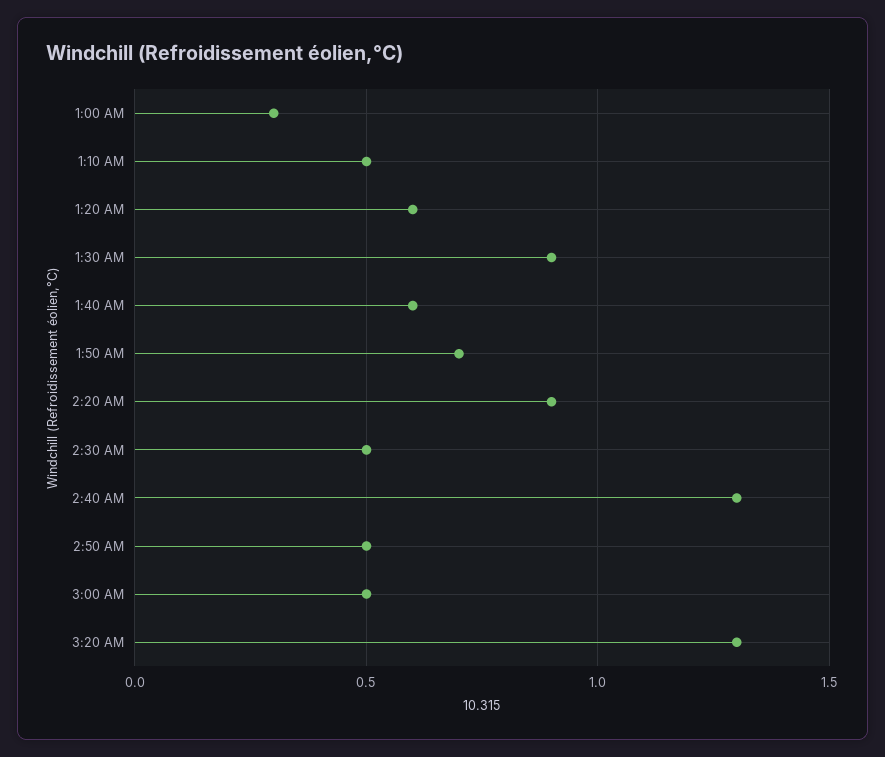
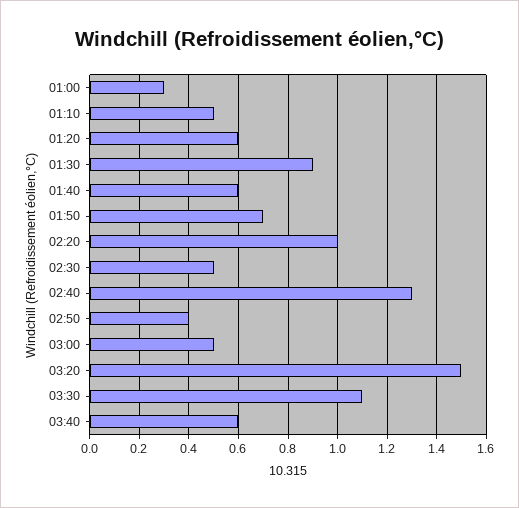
2:20 AM: 0.9 -> 1
2:50 AM: 0.5 -> 0.4
3:20 AM: 1.3 -> 1.5
03:30: none -> 1.1
03:40: none -> 0.6

